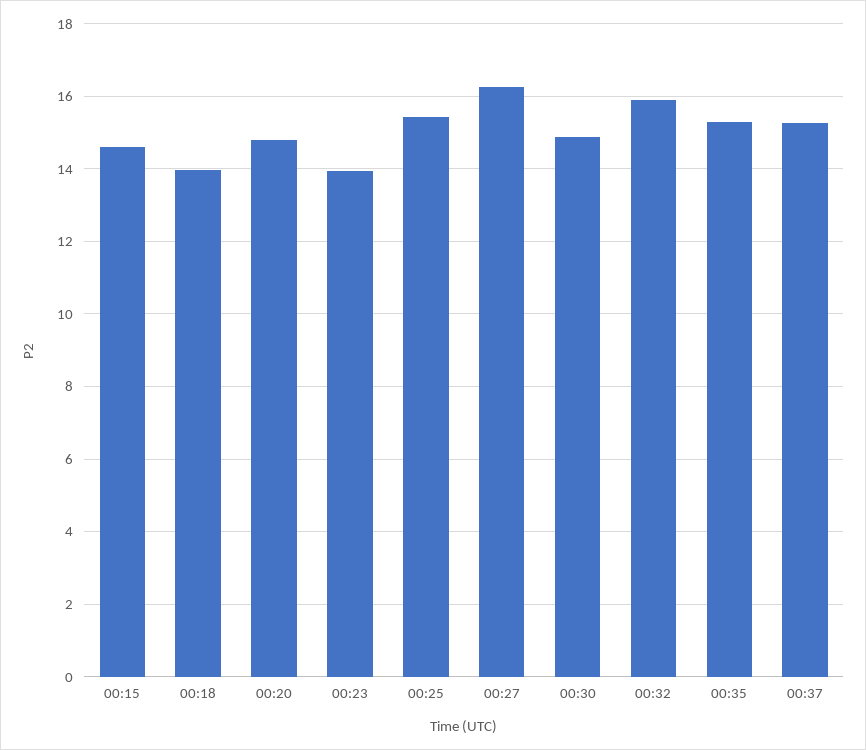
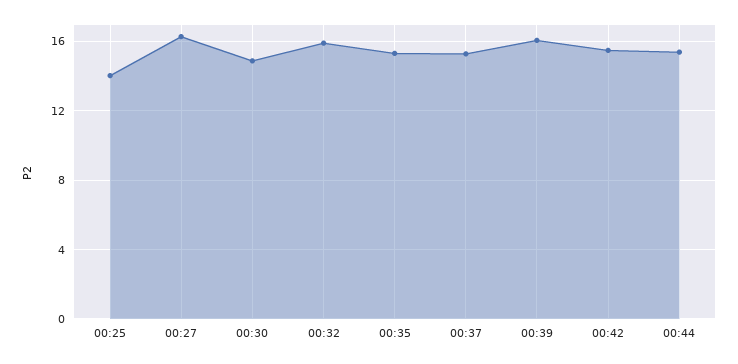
00:15: 14.6 -> none
00:18: 14 -> none
00:20: 14.8 -> none
00:23: 14 -> none
00:25: 15.4 -> 14
00:39: none -> 16
00:42: none -> 15.5
00:44: none -> 15.5

